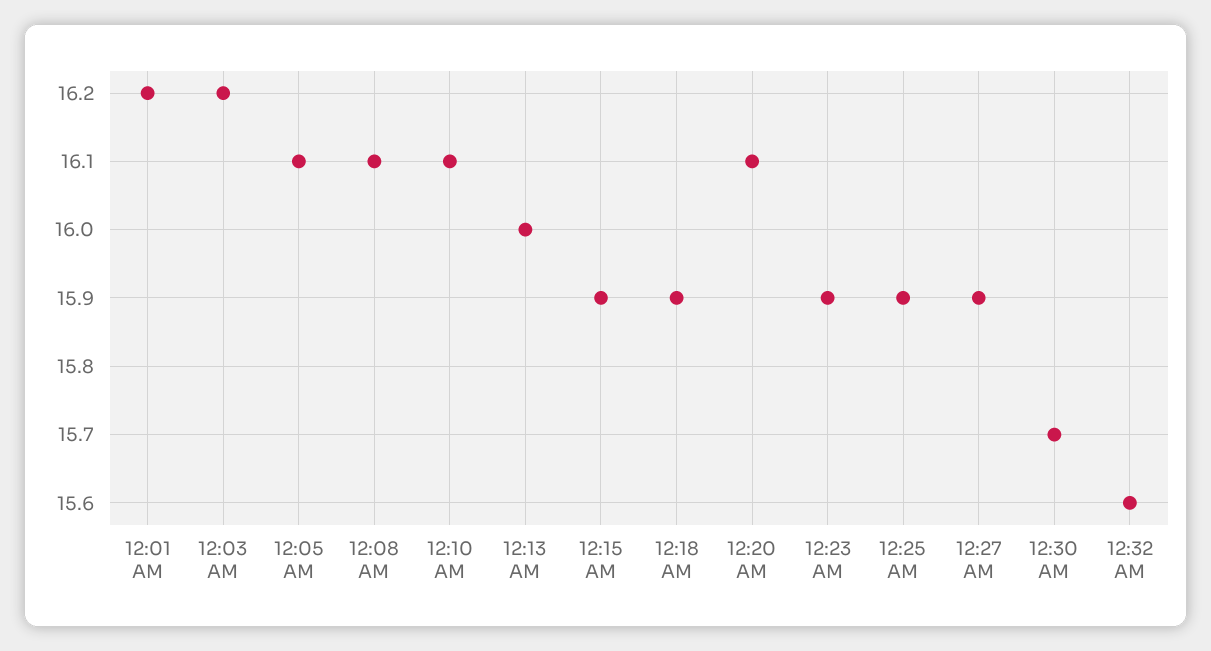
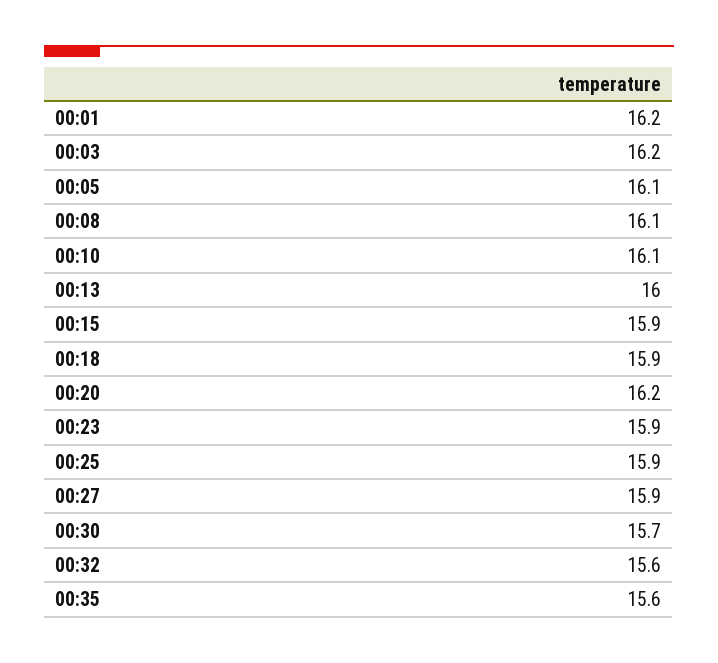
12:20 AM: 16.1 -> 16.2
00:35: none -> 15.6

